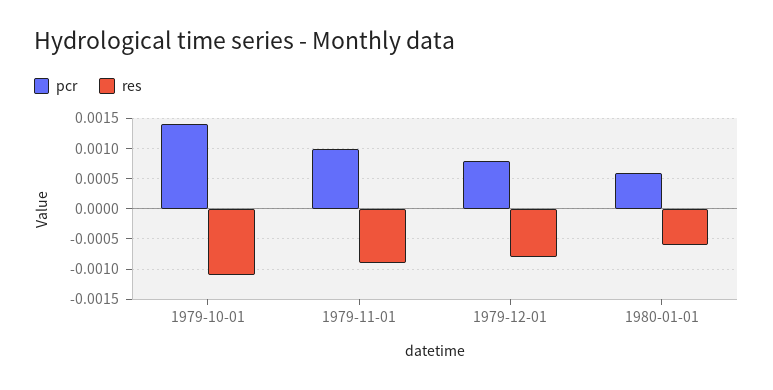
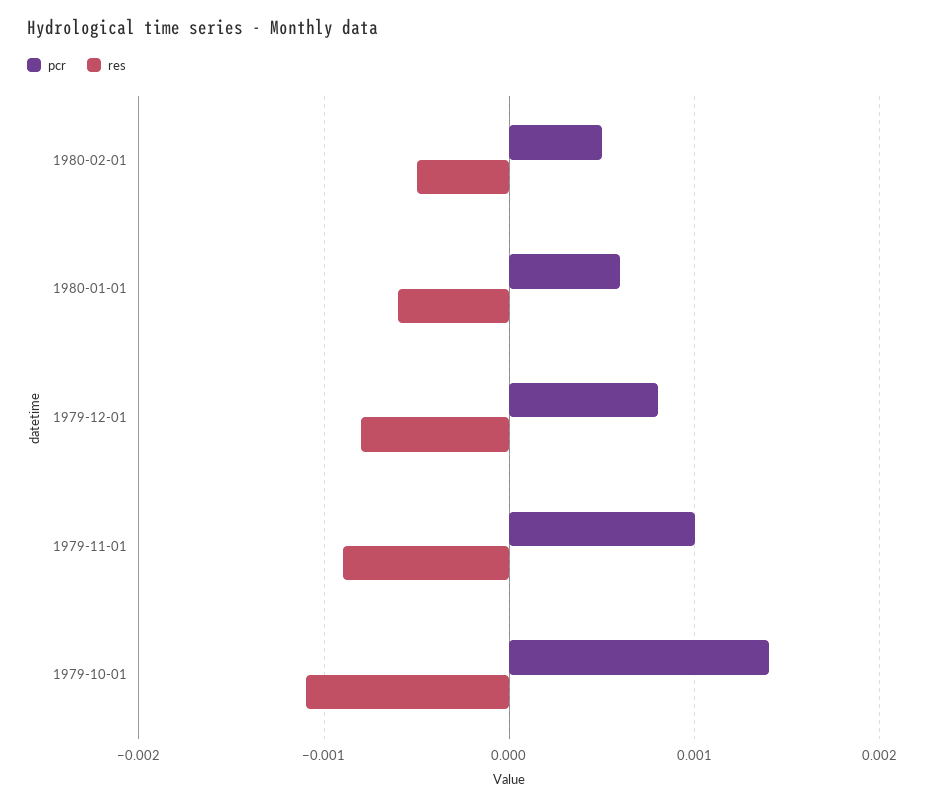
pcr, 1980-02-01: none -> 0.0005
res, 1980-02-01: none -> -0.0005

